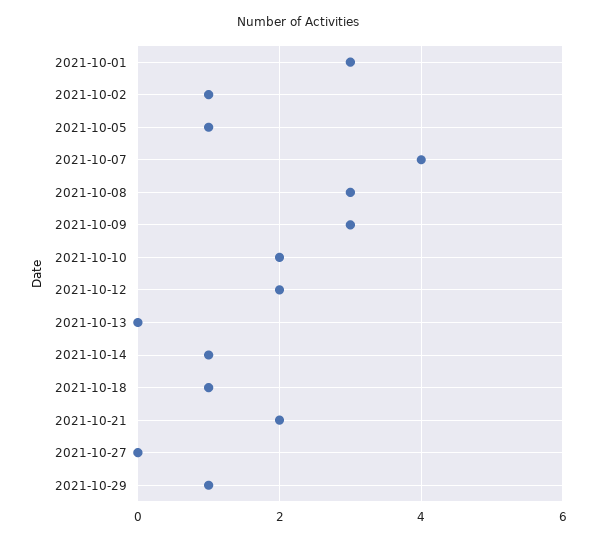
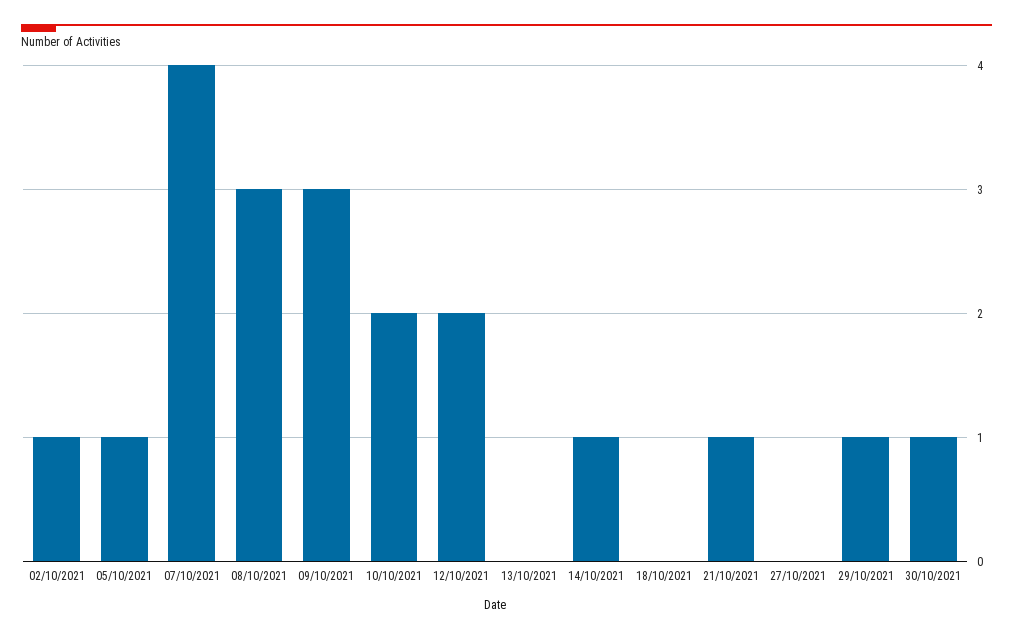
2021-10-01: 3 -> none
2021-10-18: 1 -> 0
2021-10-21: 2 -> 1
30/10/2021: none -> 1

